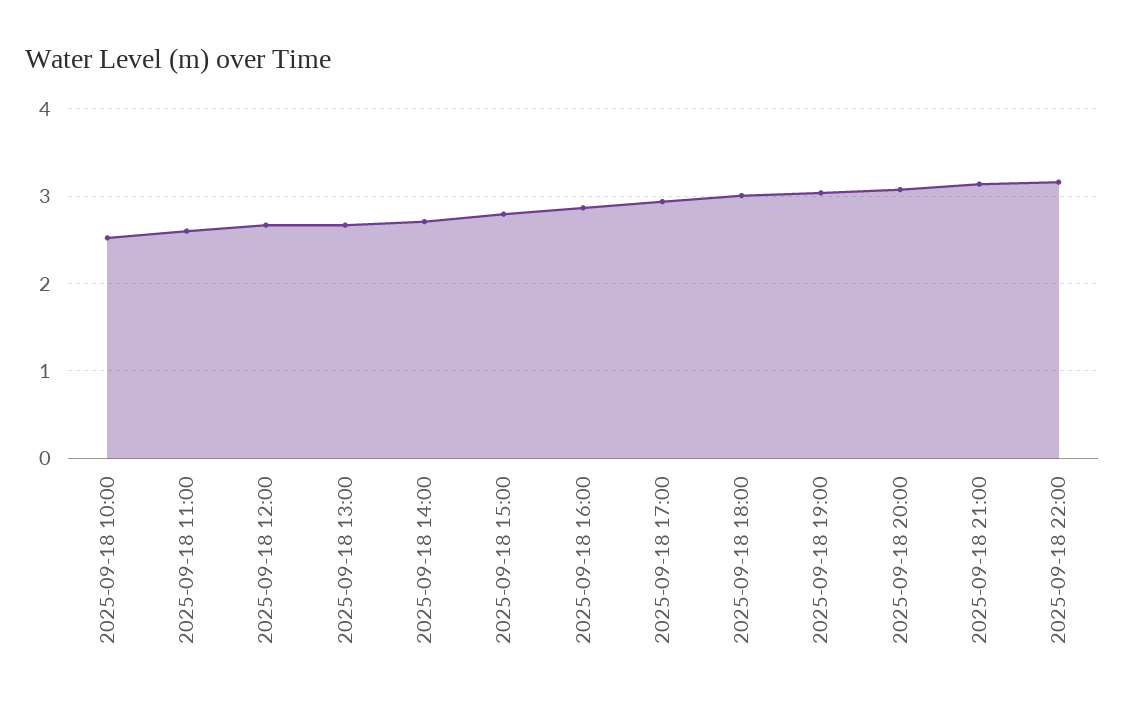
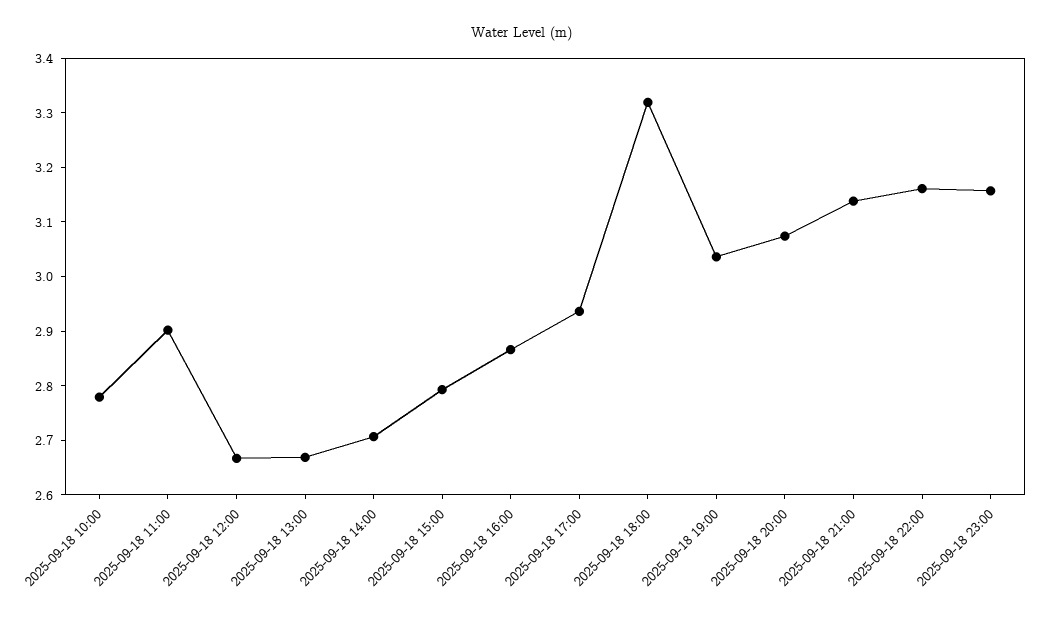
2025-09-18 10:00: 2.5 -> 2.78
2025-09-18 11:00: 2.6 -> 2.9
2025-09-18 18:00: 3 -> 3.32
2025-09-18 23:00: none -> 3.16

